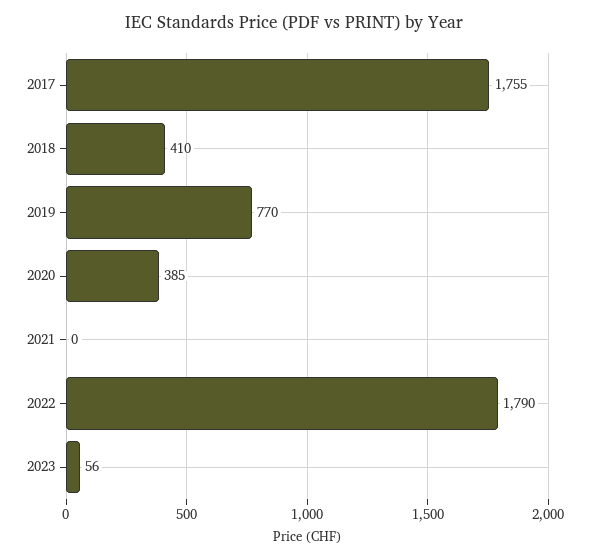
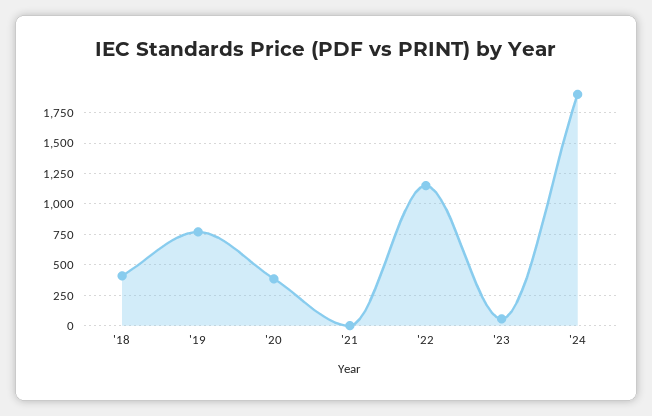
2017: 1755 -> none
2022: 1790 -> 1150
'24: none -> 1900

